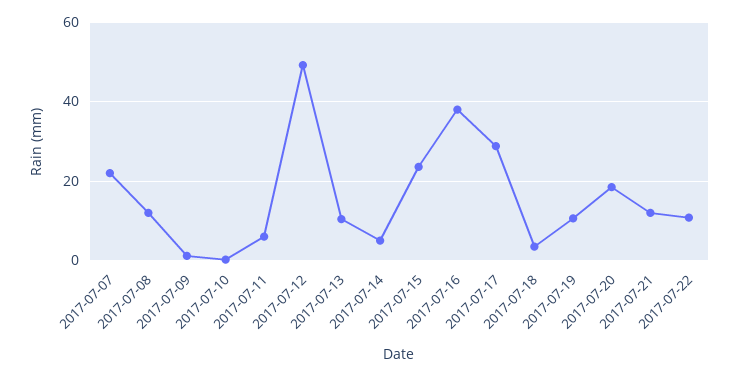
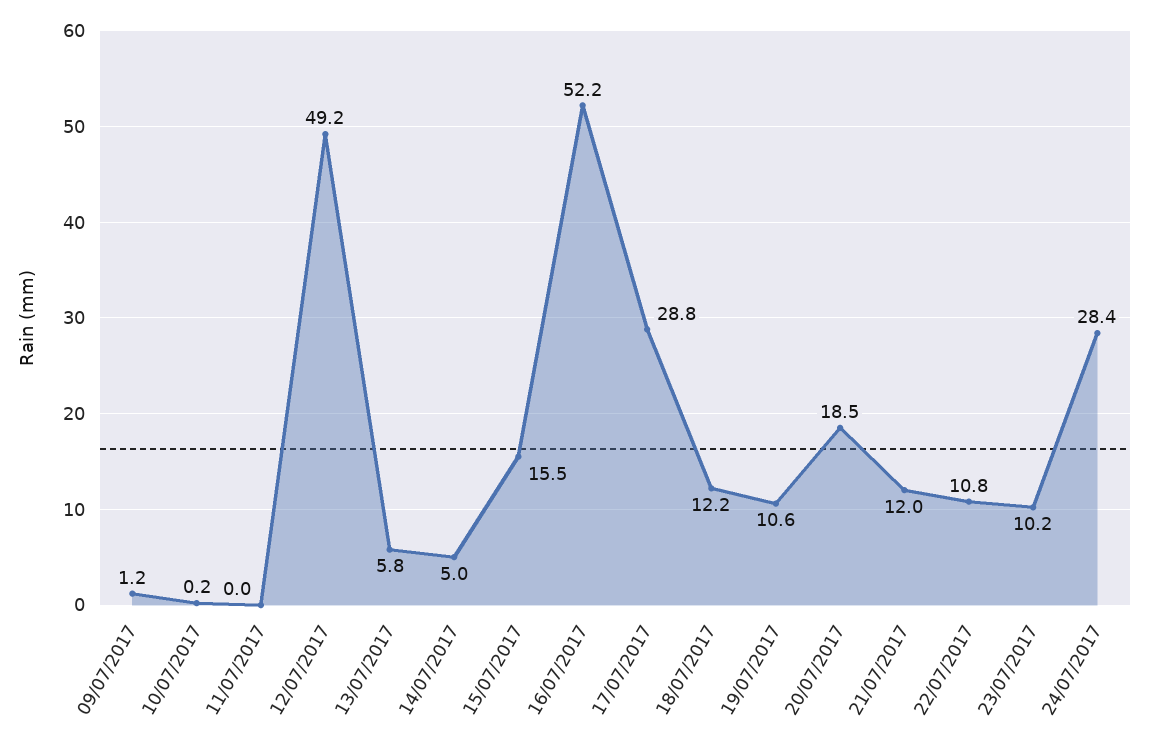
2017-07-07: 22 -> none
2017-07-08: 12 -> none
2017-07-11: 6 -> 0
2017-07-13: 10 -> 5.8
2017-07-15: 24 -> 15.5
2017-07-16: 38 -> 52.2
2017-07-18: 4 -> 12.2
23/07/2017: none -> 10.2
24/07/2017: none -> 28.4

